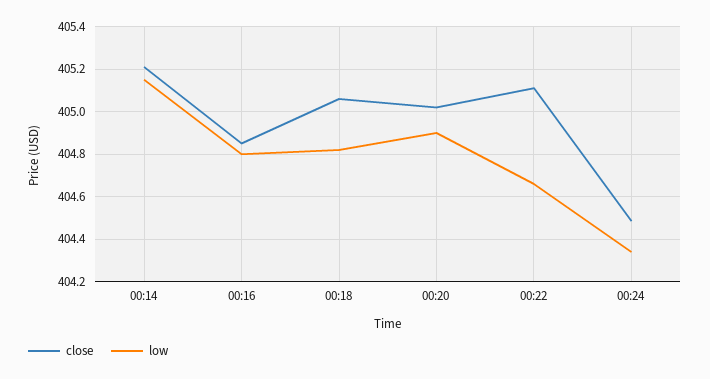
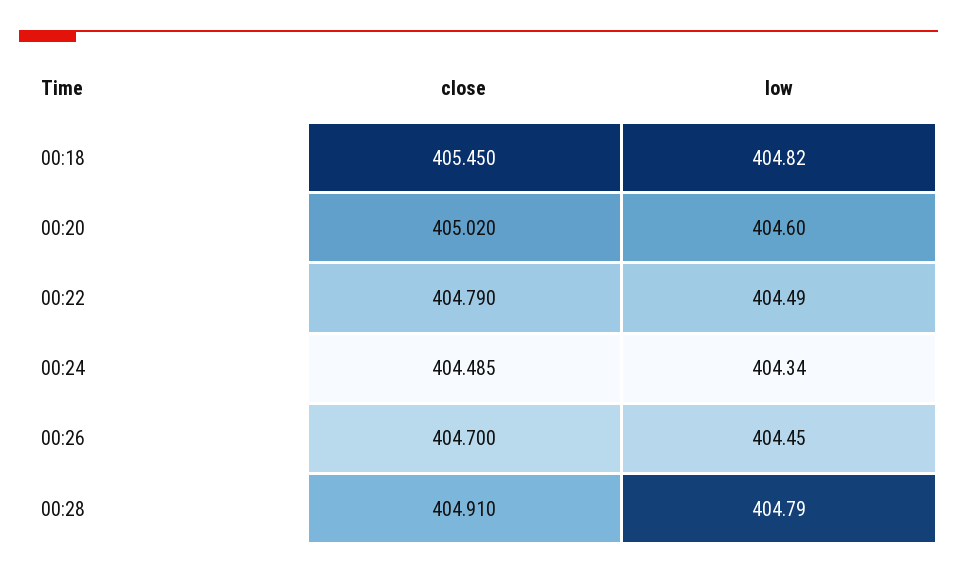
close, 00:14: 405.2 -> none
low, 00:14: 405.15 -> none
close, 00:16: 404.85 -> none
low, 00:16: 404.8 -> none
close, 00:18: 405.05 -> 405.45
low, 00:20: 404.9 -> 404.6
close, 00:22: 405.1 -> 404.79
low, 00:22: 404.65 -> 404.49
close, 00:26: none -> 404.7
low, 00:26: none -> 404.45
close, 00:28: none -> 404.91
low, 00:28: none -> 404.79

